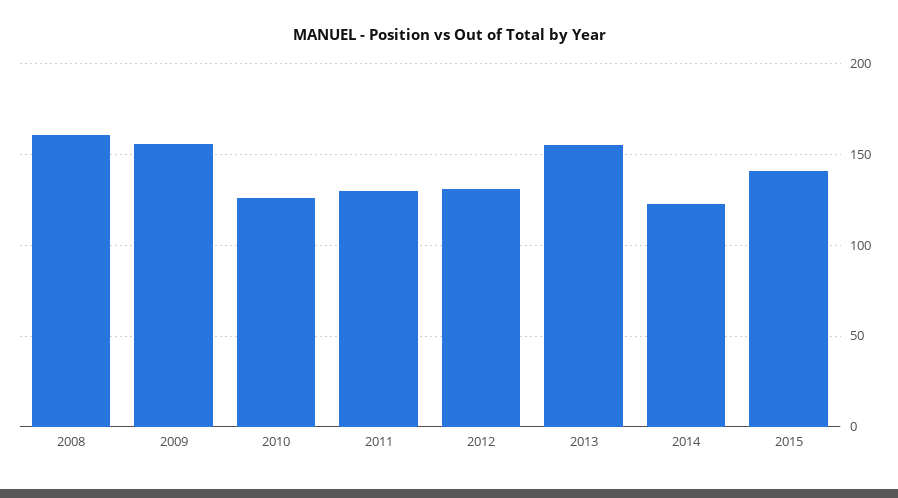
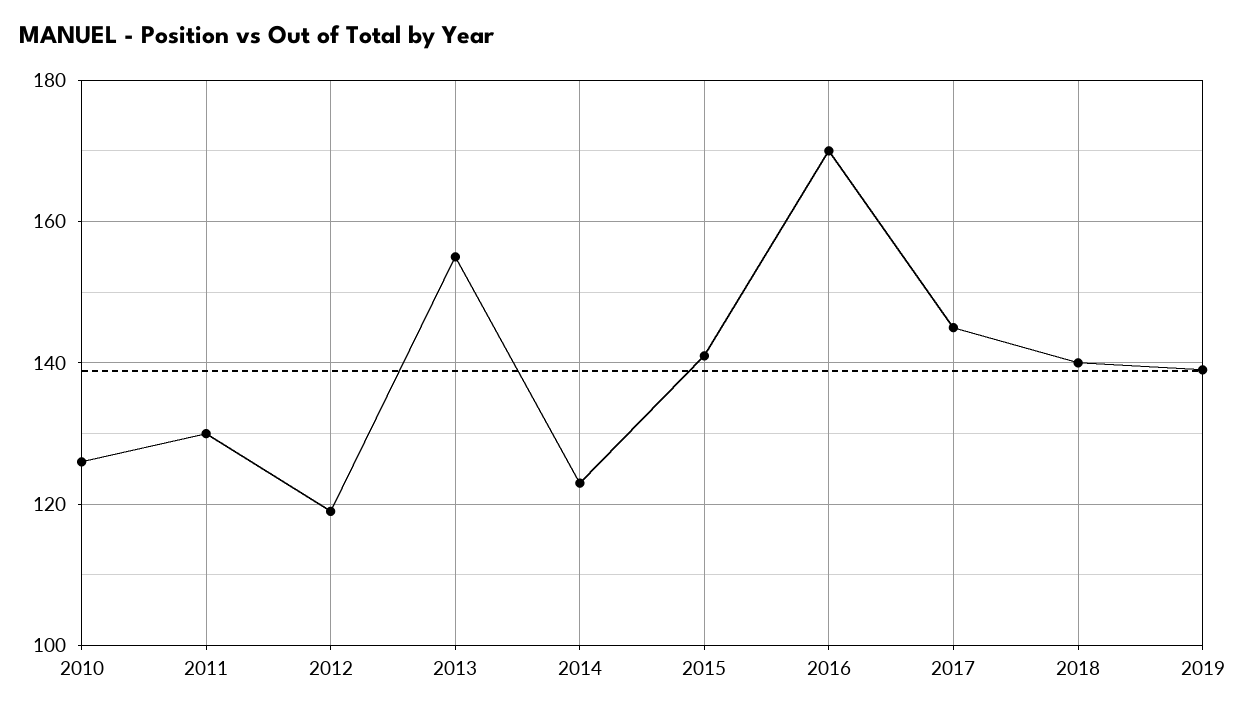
2008: 160 -> none
2009: 155 -> none
2012: 130 -> 120
2016: none -> 170
2017: none -> 145
2018: none -> 140
2019: none -> 140

